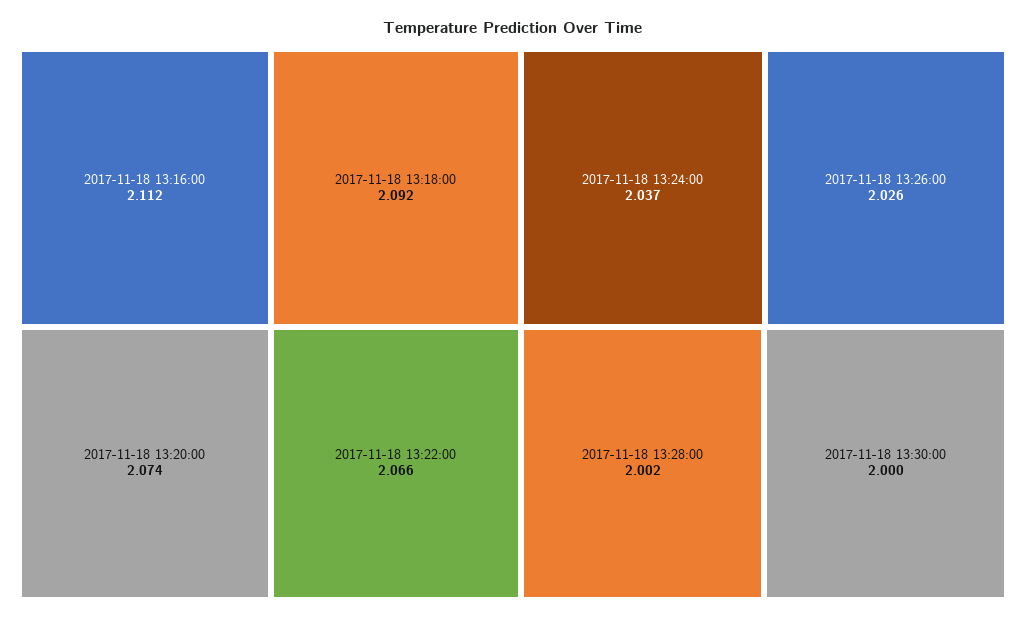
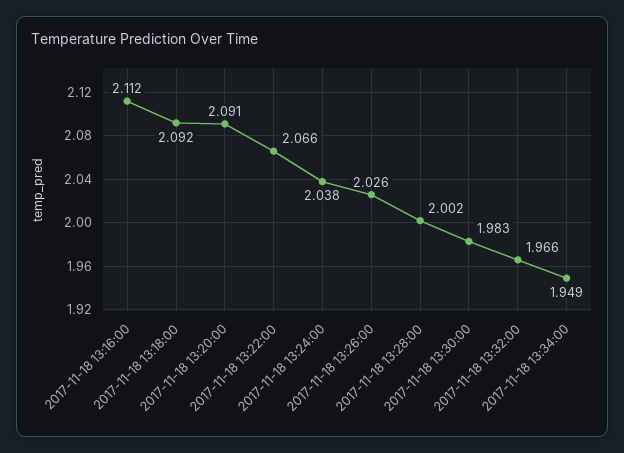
2017-11-18 13:20:00: 2.074 -> 2.091
2017-11-18 13:24:00: 2.037 -> 2.038
2017-11-18 13:30:00: 2 -> 1.983
2017-11-18 13:32:00: none -> 1.966
2017-11-18 13:34:00: none -> 1.949

